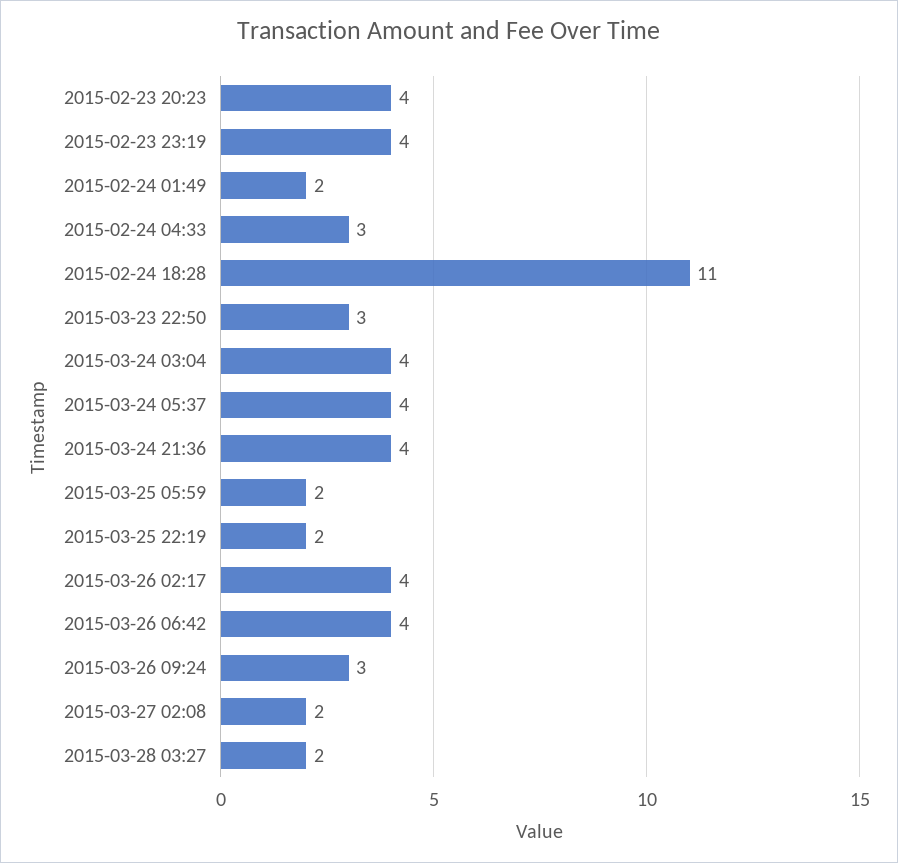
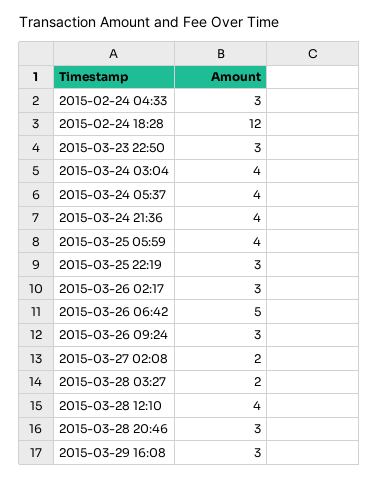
2015-02-23 20:23: 4 -> none
2015-02-23 23:19: 4 -> none
2015-02-24 01:49: 2 -> none
2015-02-24 18:28: 11 -> 12
2015-03-25 05:59: 2 -> 4
2015-03-25 22:19: 2 -> 3
2015-03-26 02:17: 4 -> 3
2015-03-26 06:42: 4 -> 5
2015-03-28 12:10: none -> 4
2015-03-28 20:46: none -> 3
2015-03-29 16:08: none -> 3

